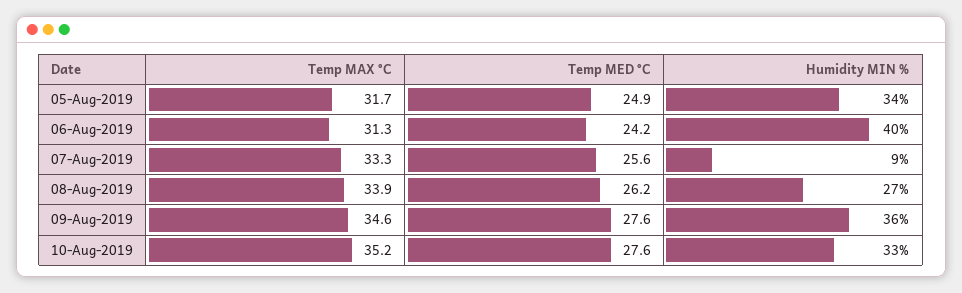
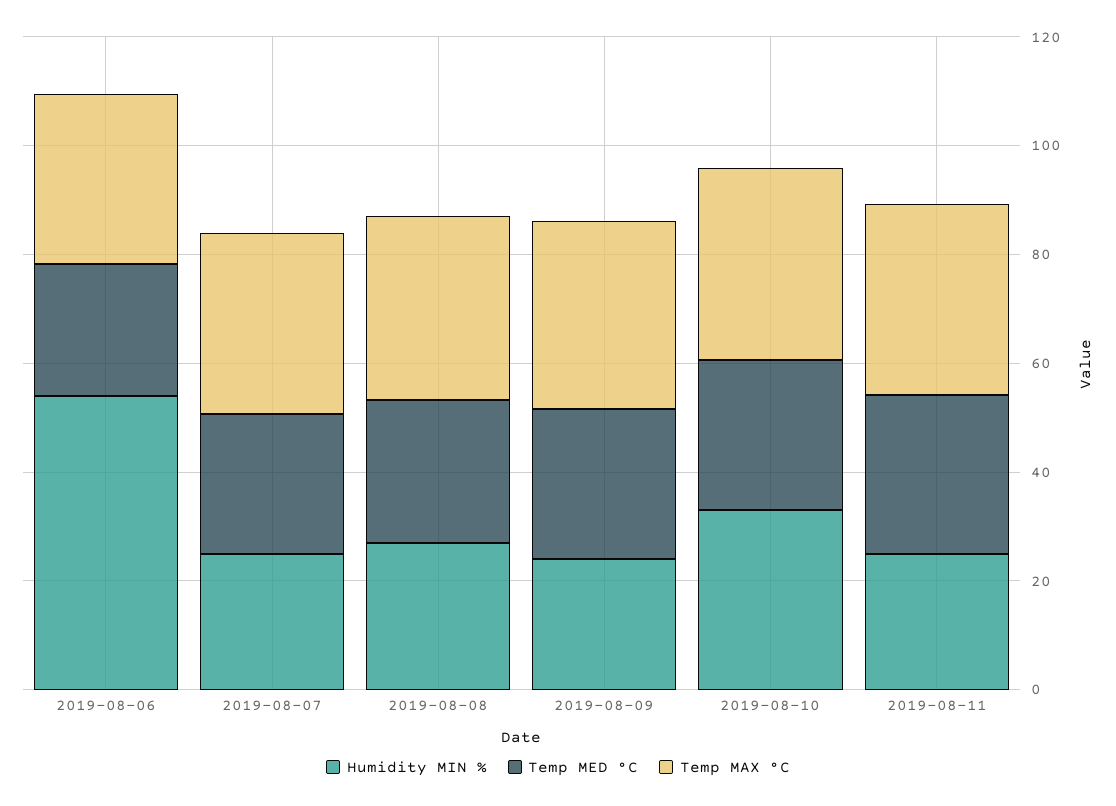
Temp MAX °C, 05-Aug-2019: 31.7 -> none
Temp MED °C, 05-Aug-2019: 24.9 -> none
Humidity MIN %, 05-Aug-2019: 34 -> none
Humidity MIN %, 06-Aug-2019: 40 -> 55
Humidity MIN %, 07-Aug-2019: 9 -> 25
Humidity MIN %, 09-Aug-2019: 36 -> 25
Humidity MIN %, 2019-08-11: none -> 25
Temp MED °C, 2019-08-11: none -> 30
Temp MAX °C, 2019-08-11: none -> 35

